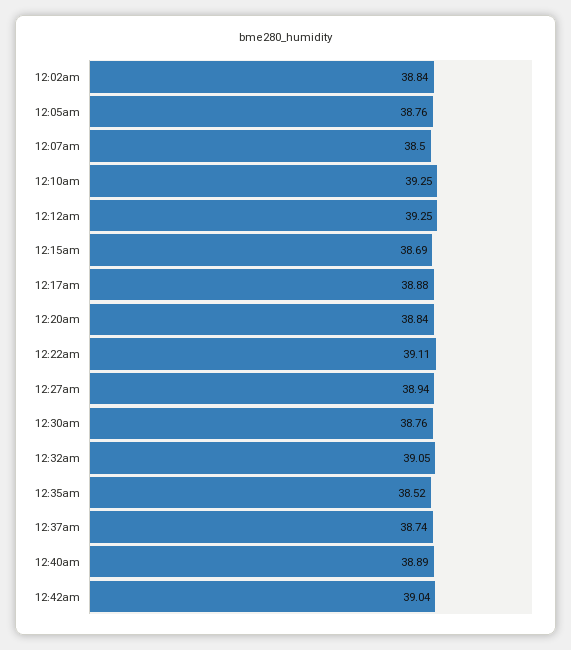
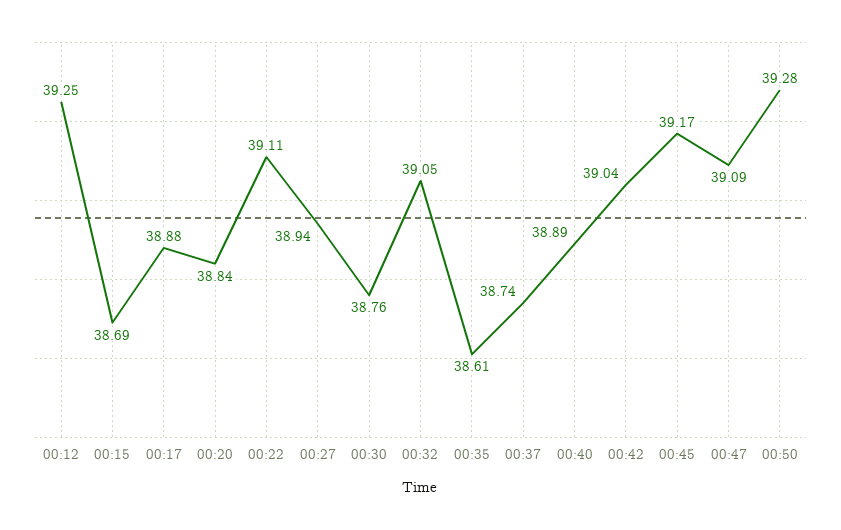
12:02am: 38.84 -> none
12:05am: 38.76 -> none
12:07am: 38.5 -> none
12:10am: 39.25 -> none
12:35am: 38.52 -> 38.61
00:45: none -> 39.17
00:47: none -> 39.09
00:50: none -> 39.28

